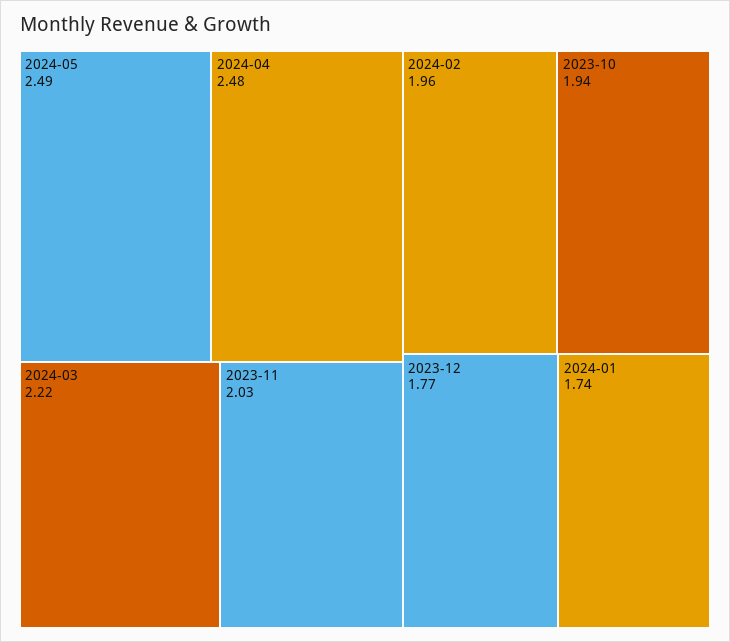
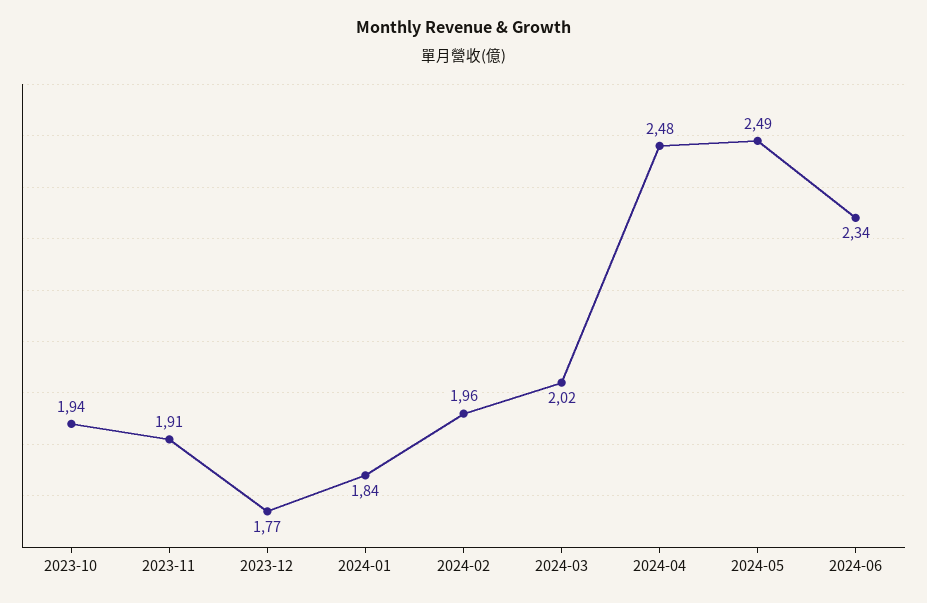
2024-03: 2.22 -> 2.02
2023-11: 2.03 -> 1.91
2024-01: 1.74 -> 1.84
2024-06: none -> 2.34

